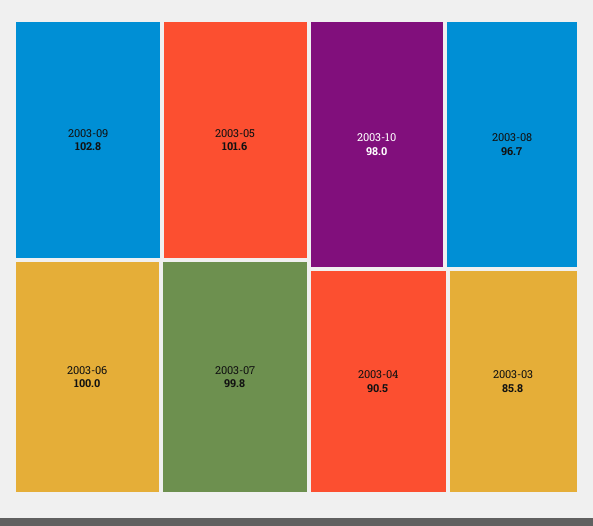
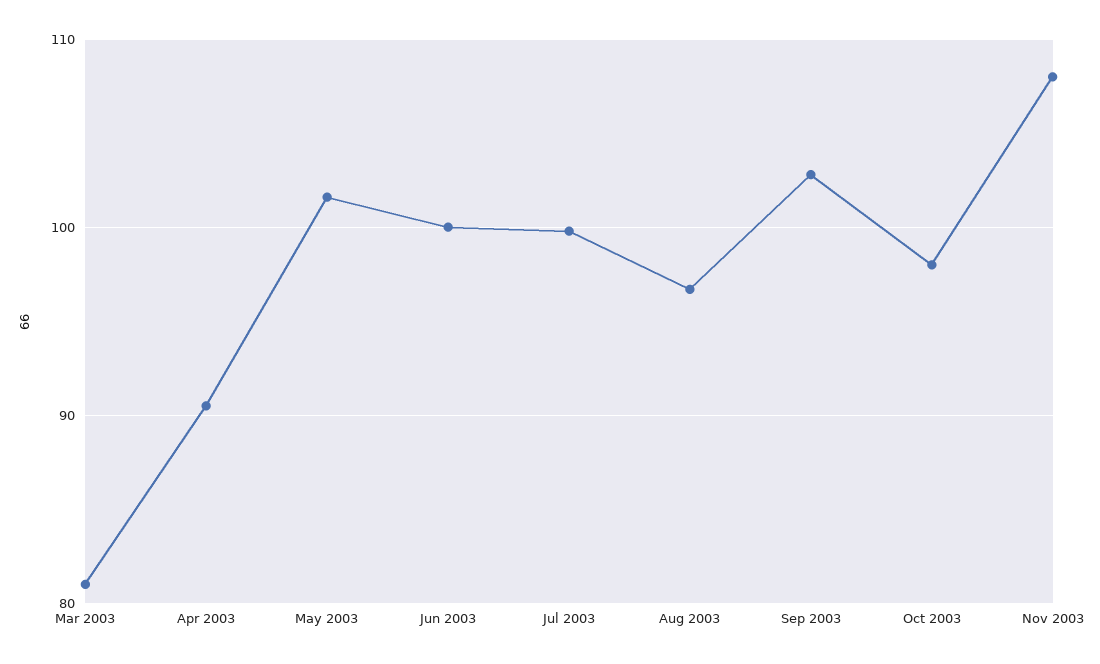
2003-03: 85.8 -> 81
Nov 2003: none -> 108

